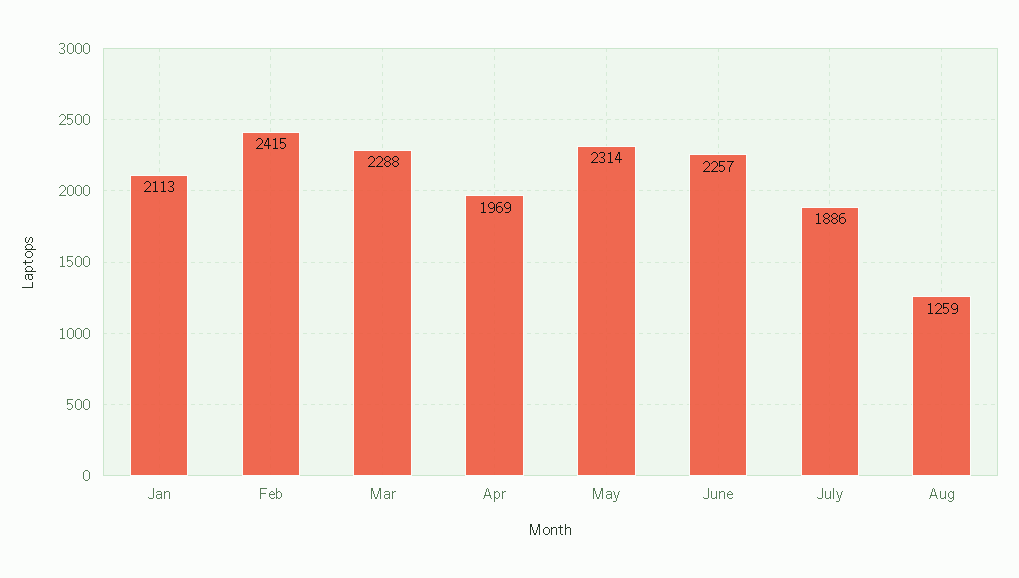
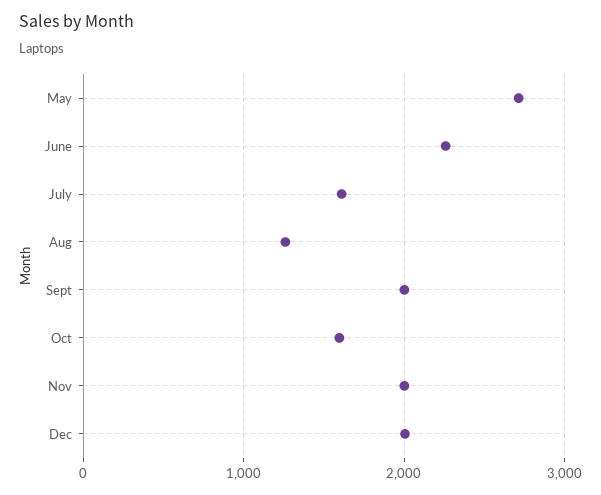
Jan: 2113 -> none
Feb: 2415 -> none
Mar: 2288 -> none
Apr: 1969 -> none
May: 2314 -> 2700
July: 1886 -> 1600
Sept: none -> 2000
Oct: none -> 1600
Nov: none -> 2000
Dec: none -> 2000

